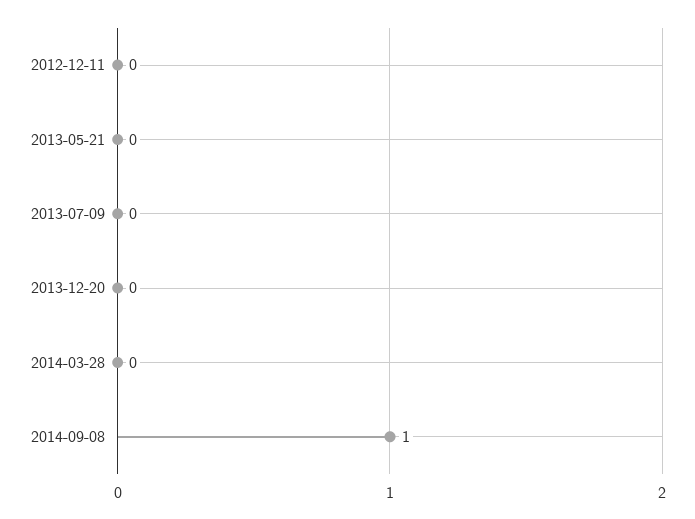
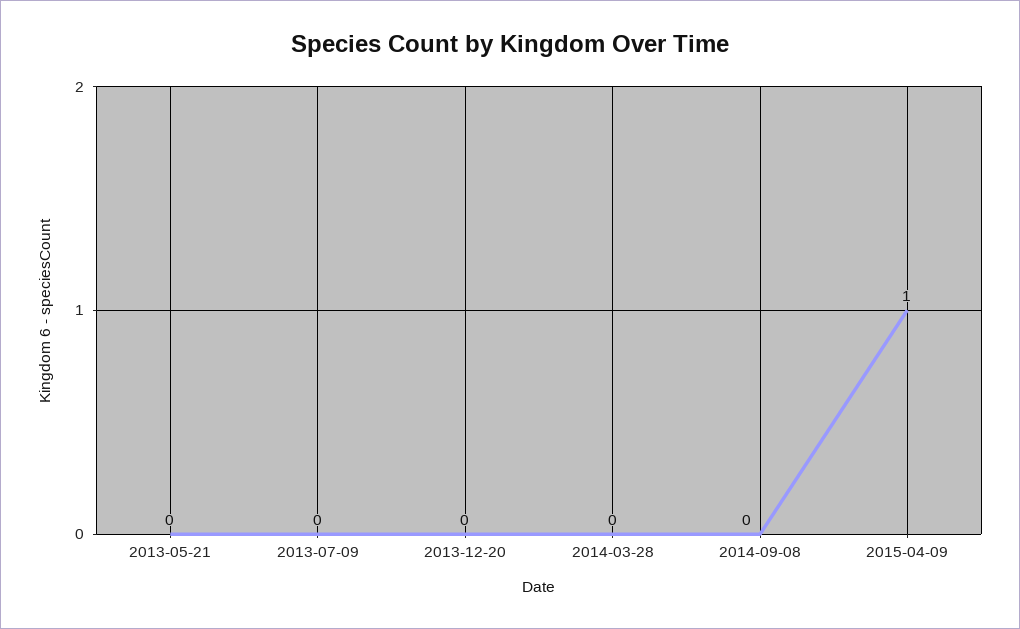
2012-12-11: 0 -> none
2014-09-08: 1 -> 0
2015-04-09: none -> 1

